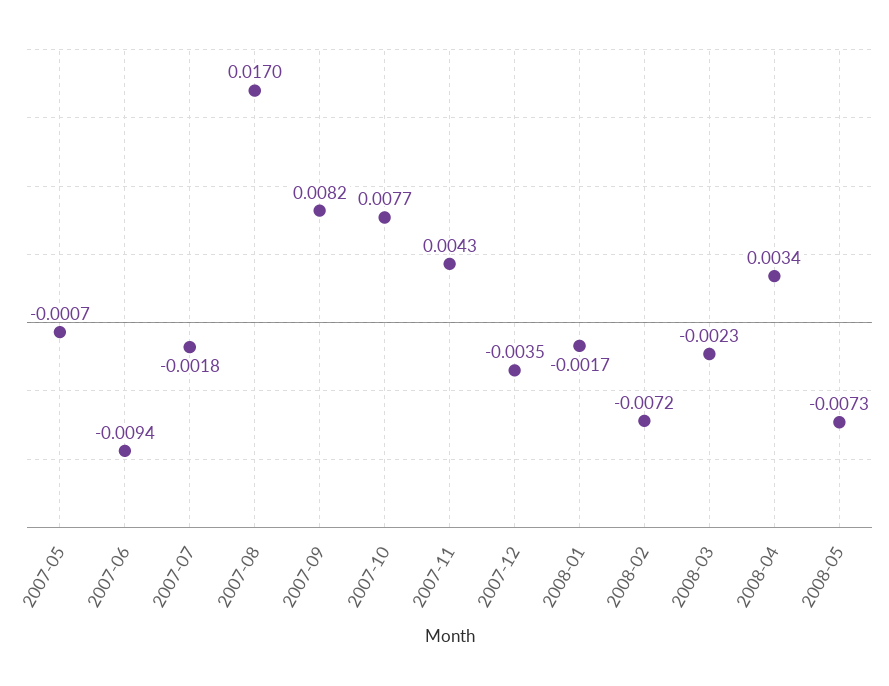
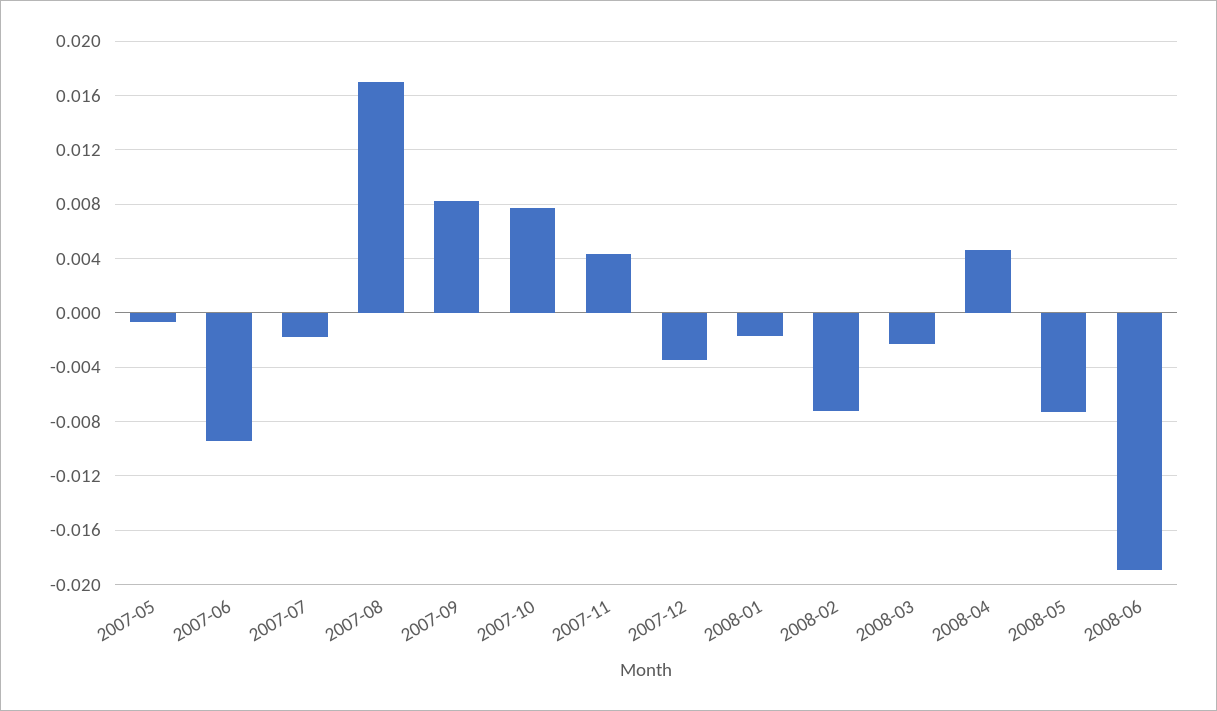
2008-04: 0.0034 -> 0.0045
2008-06: none -> -0.019

